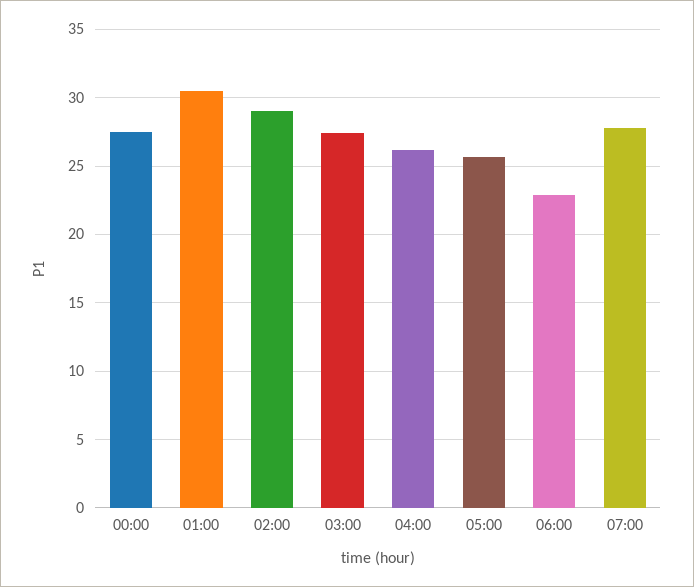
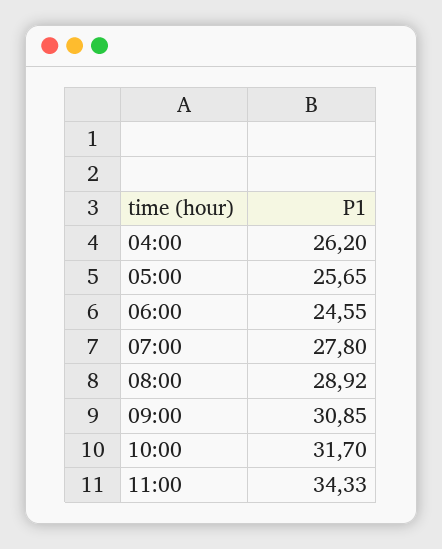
00:00: 27.5 -> none
01:00: 30.5 -> none
02:00: 29 -> none
03:00: 27.5 -> none
06:00: 23 -> 24.55
08:00: none -> 28.92
09:00: none -> 30.85
10:00: none -> 31.7
11:00: none -> 34.33

